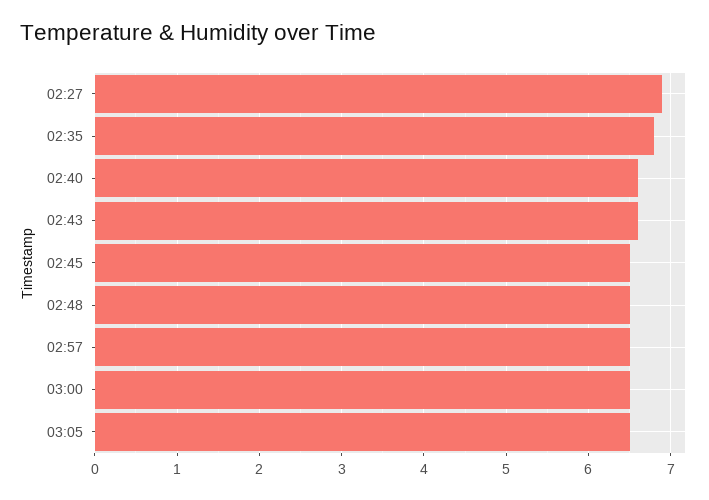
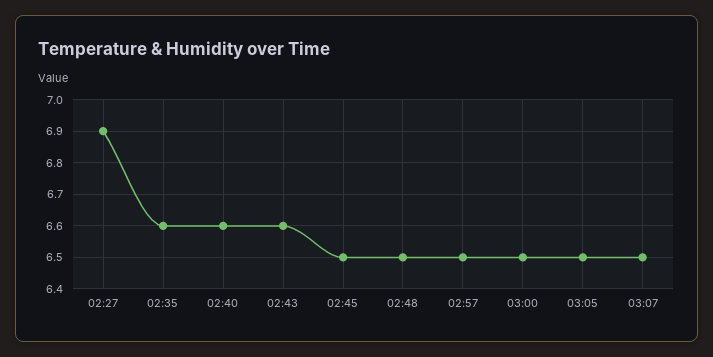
02:35: 6.8 -> 6.6
03:07: none -> 6.5

